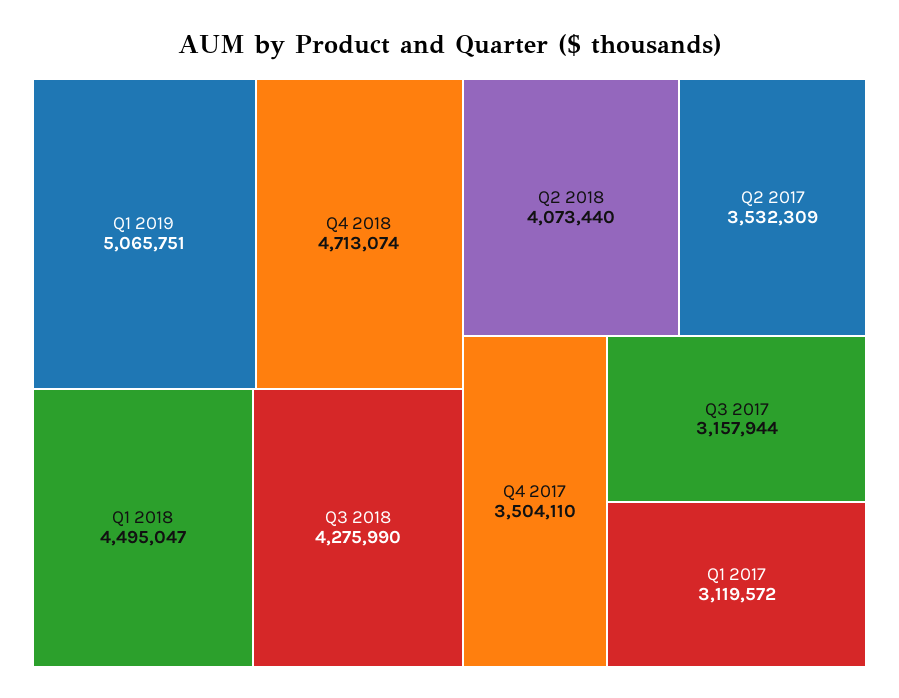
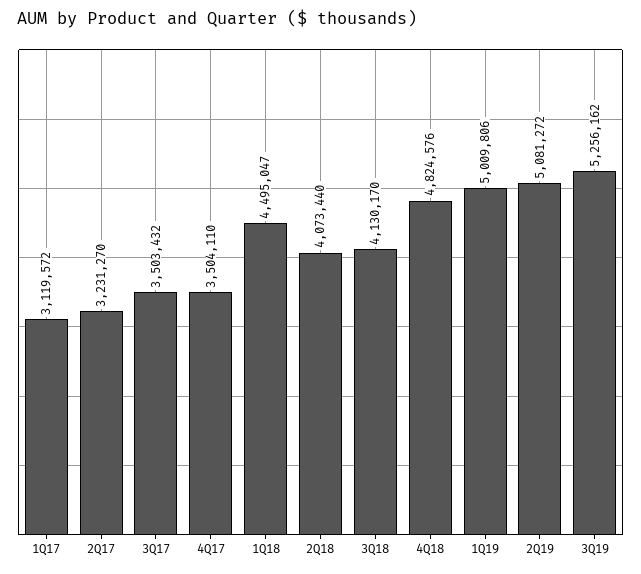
Q1 2019: 5065751 -> 5009806
Q4 2018: 4713074 -> 4824576
Q3 2018: 4275990 -> 4130170
Q2 2017: 3532309 -> 3231270
Q3 2017: 3157944 -> 3503432
2Q19: none -> 5081272
3Q19: none -> 5256162

